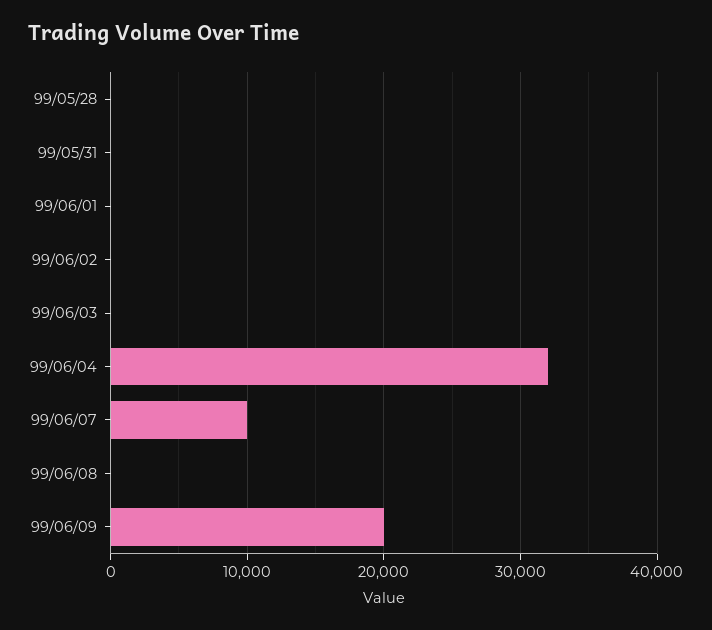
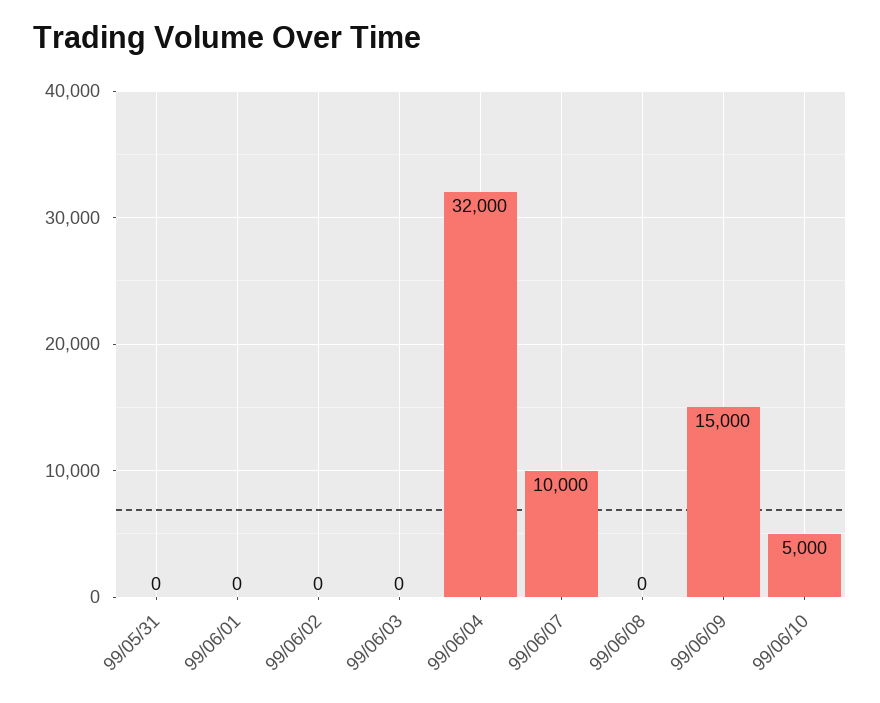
99/05/28: 0 -> none
99/06/09: 20000 -> 15000
99/06/10: none -> 5000

